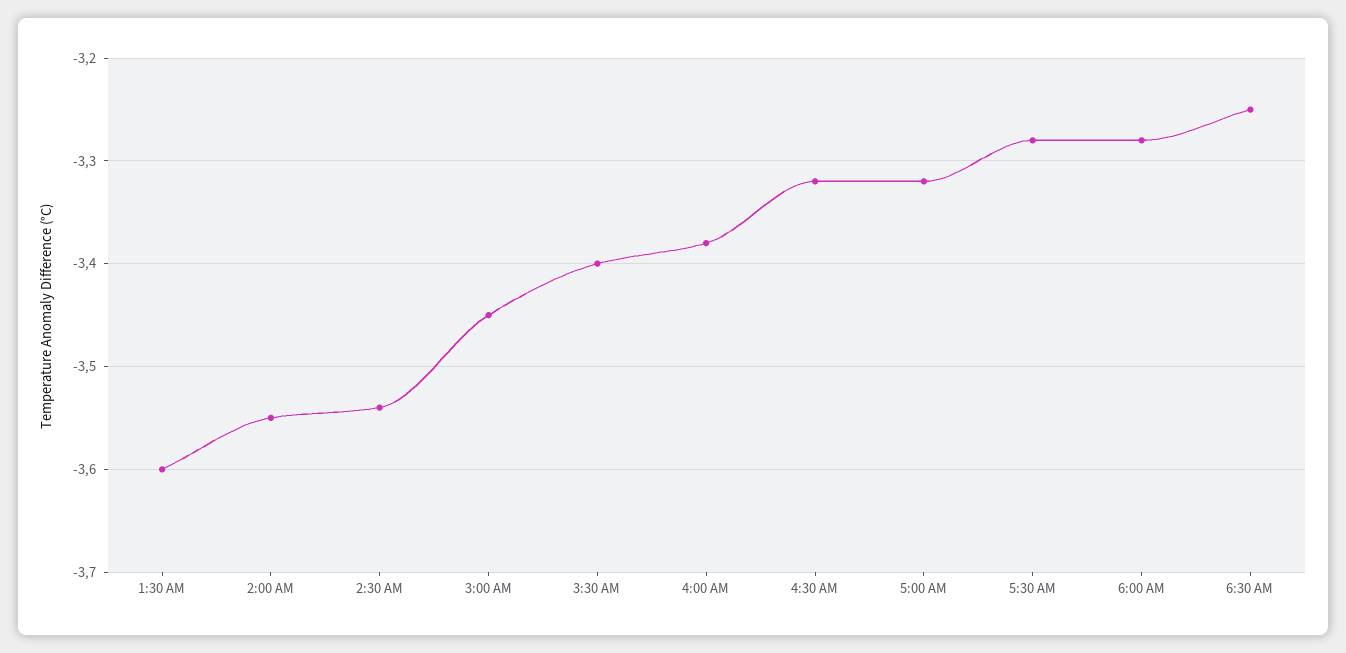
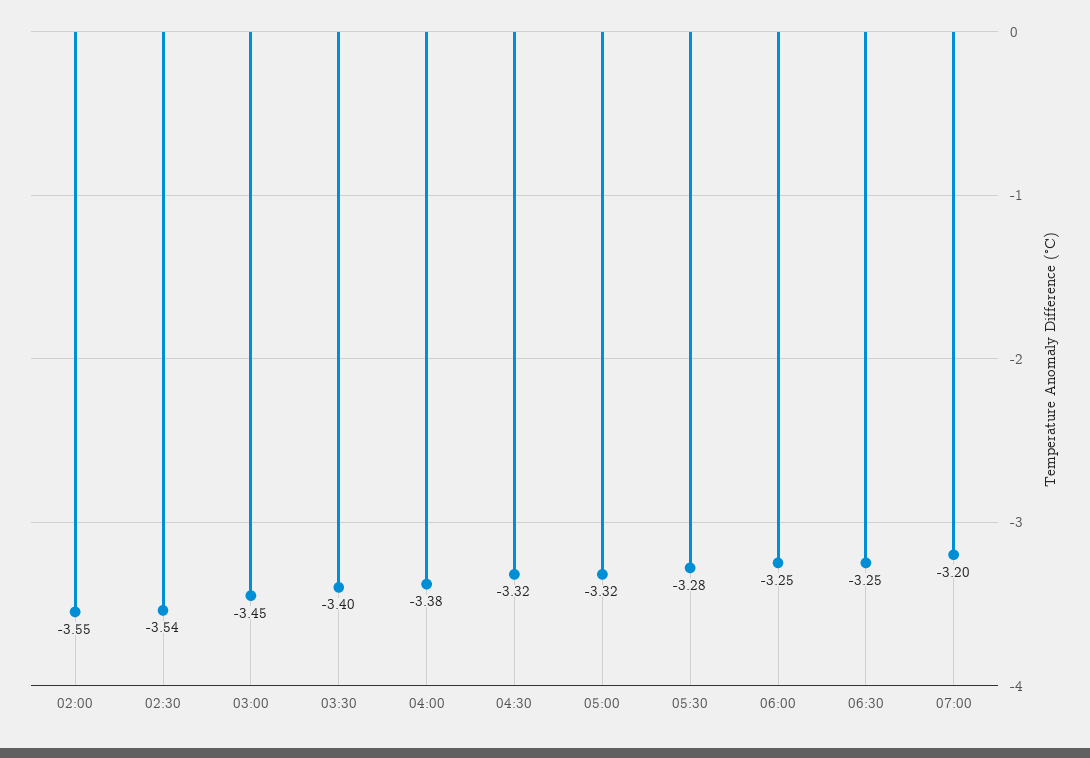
1:30 AM: -3.6 -> none
6:00 AM: -3.28 -> -3.25
07:00: none -> -3.2

